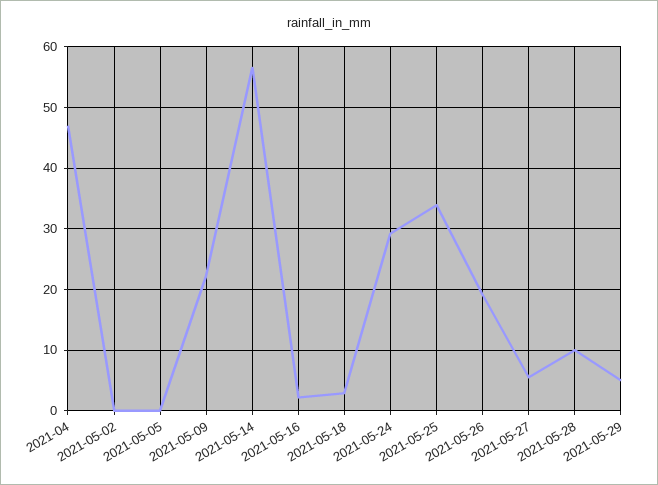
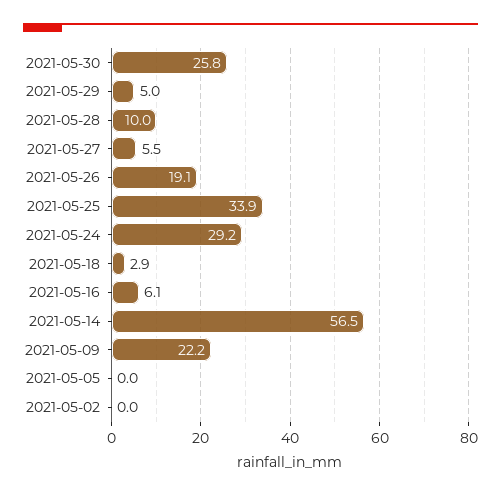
2021-04: 47 -> none
2021-05-16: 2 -> 6.1
2021-05-30: none -> 25.8

